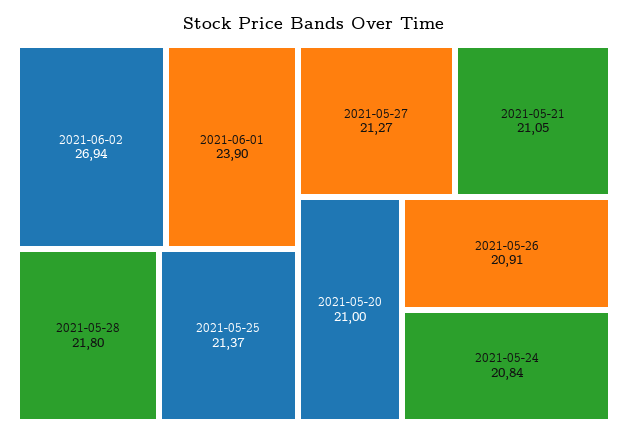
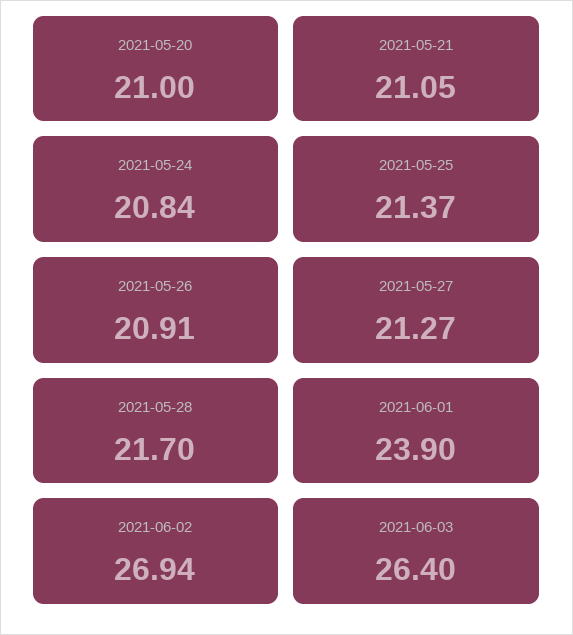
2021-05-28: 21.8 -> 21.7
2021-06-03: none -> 26.4

